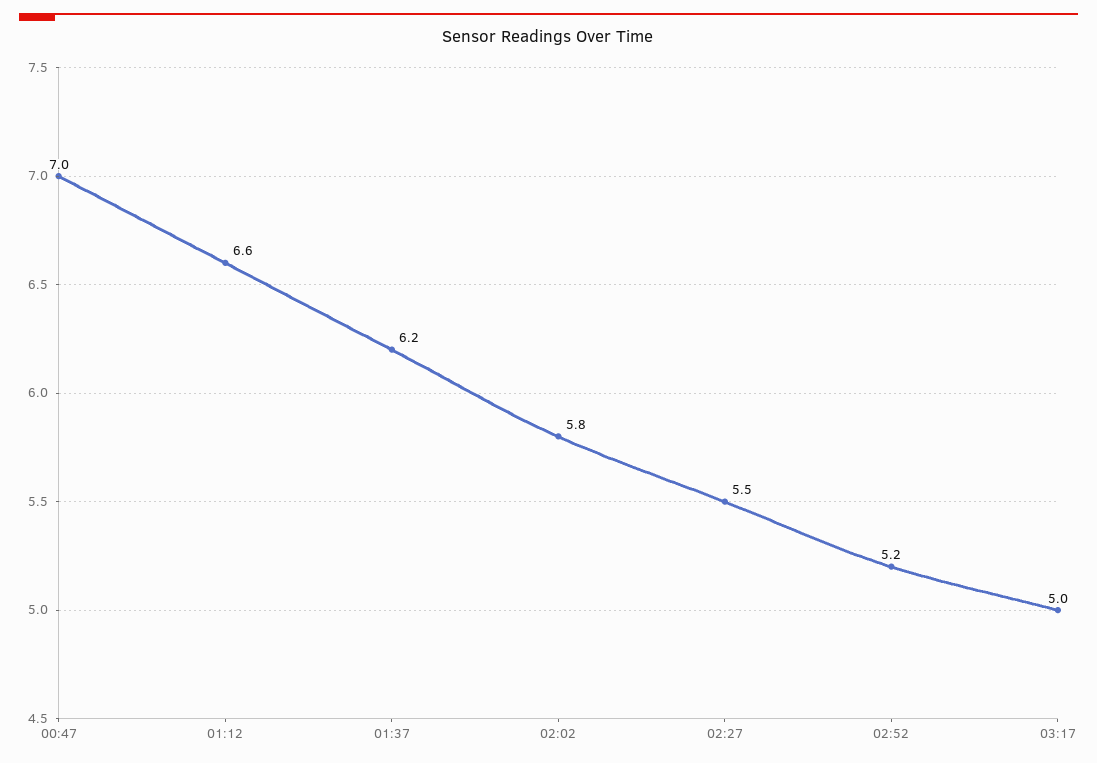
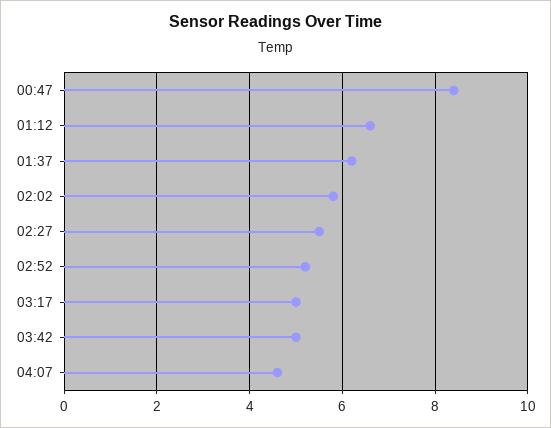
00:47: 7 -> 8.5
03:42: none -> 5
04:07: none -> 4.5

